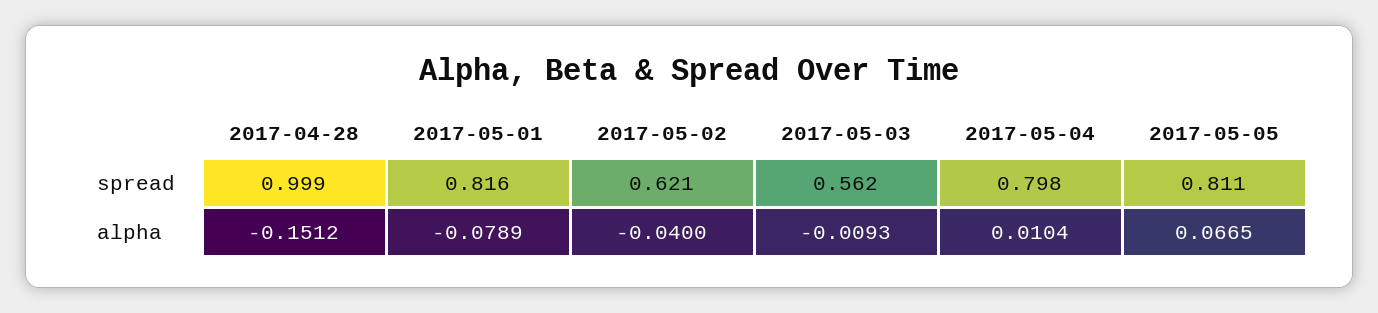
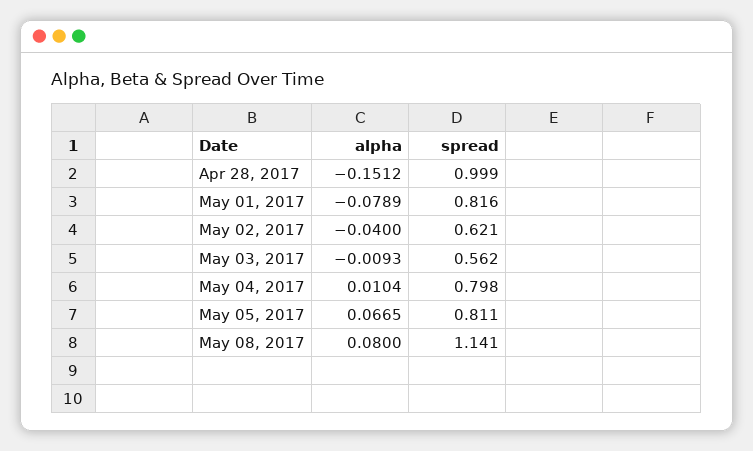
May 08, 2017, alpha: none -> 0.08
May 08, 2017, spread: none -> 1.141

